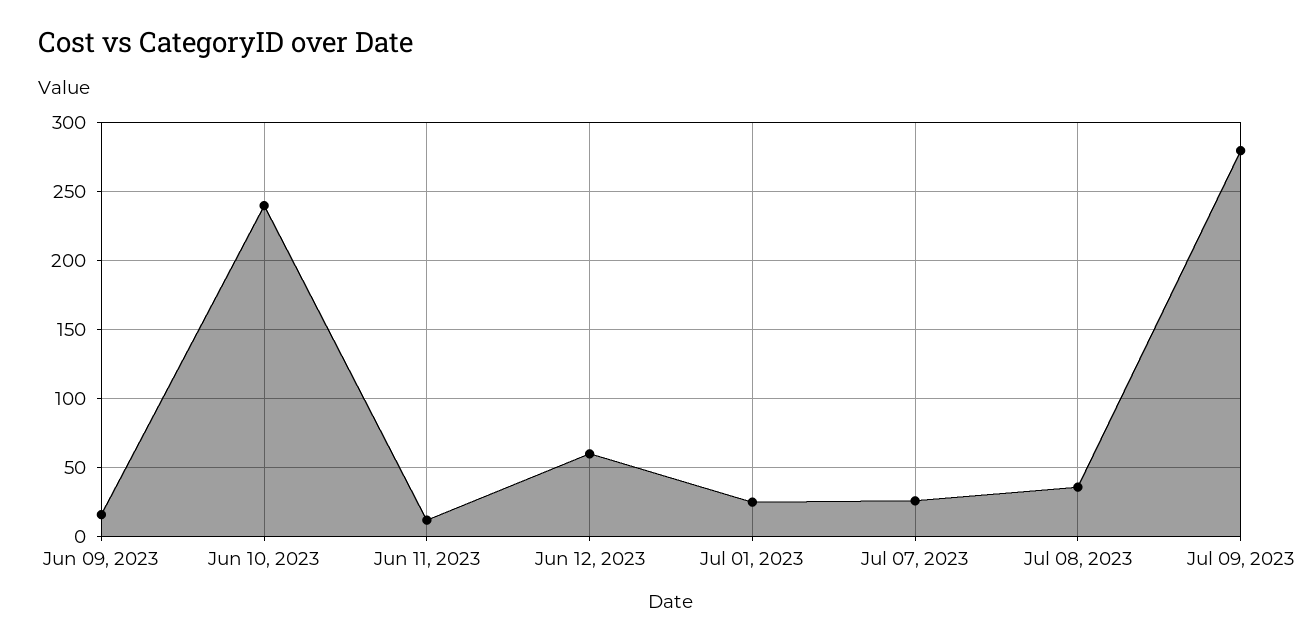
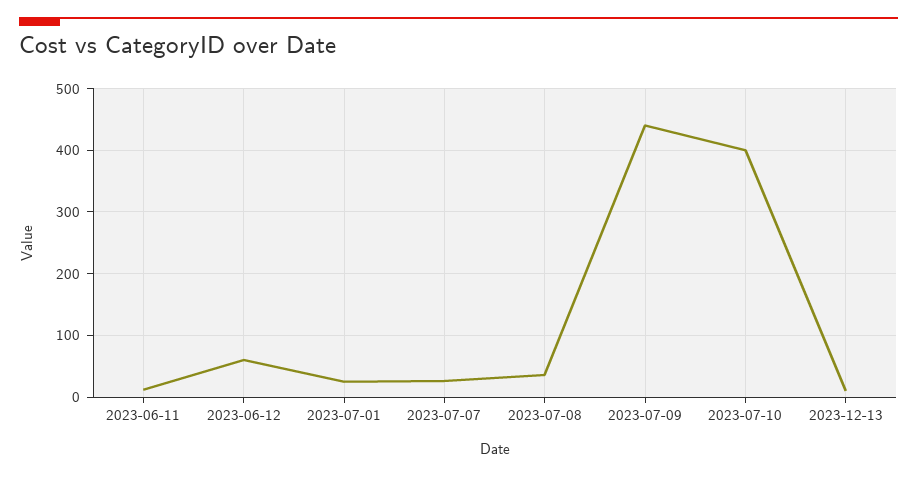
Jun 09, 2023: 15 -> none
Jun 10, 2023: 240 -> none
Jul 09, 2023: 280 -> 440
2023-07-10: none -> 400
2023-12-13: none -> 10

